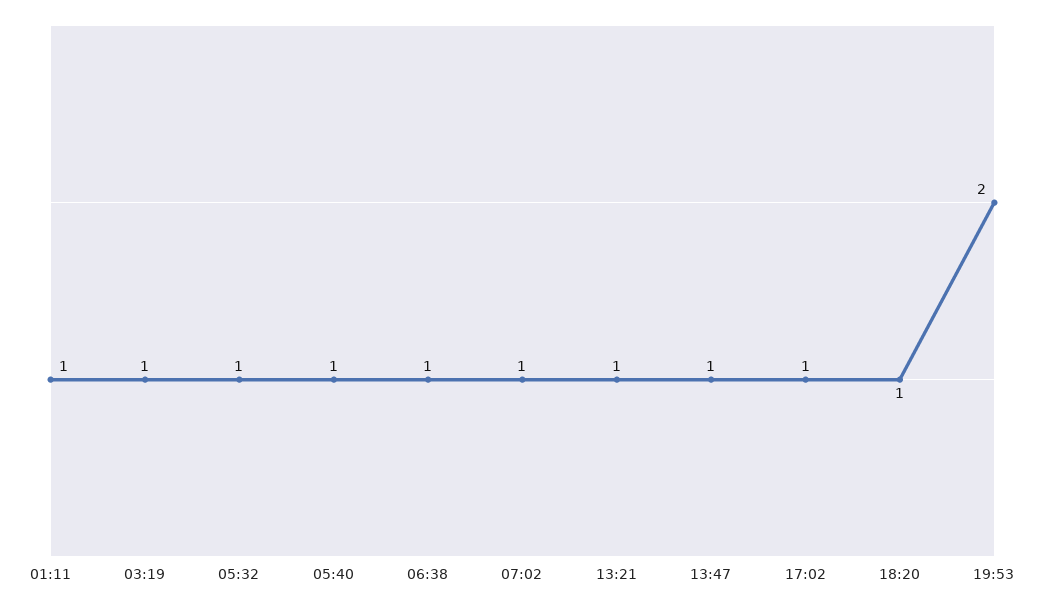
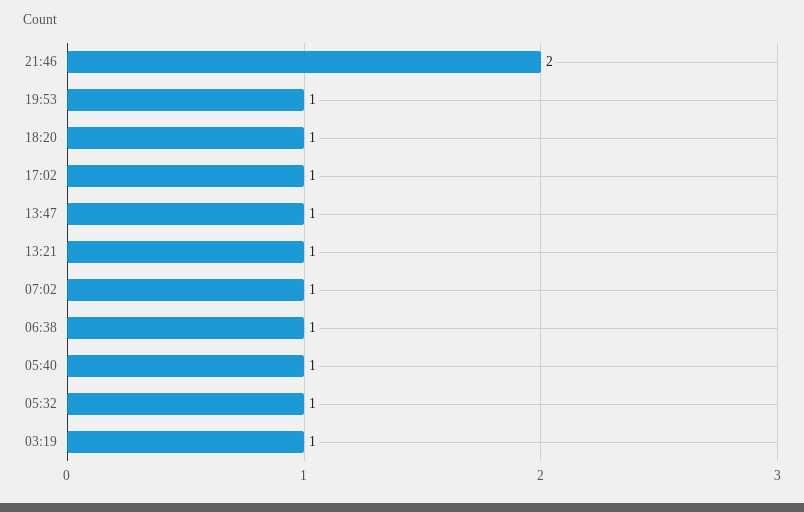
01:11: 1 -> none
19:53: 2 -> 1
21:46: none -> 2

